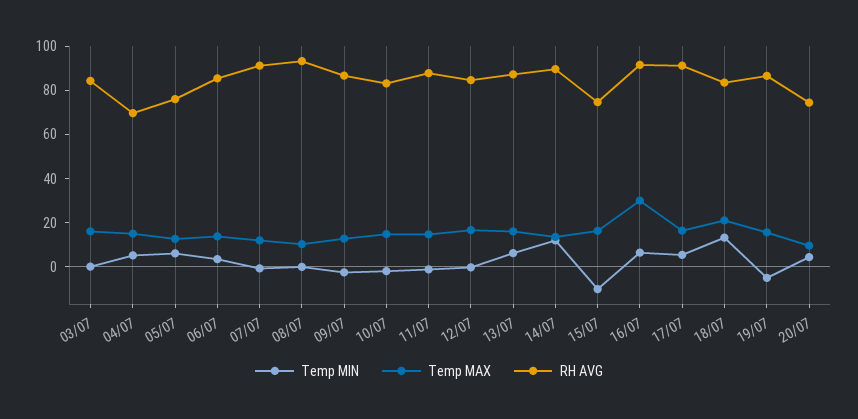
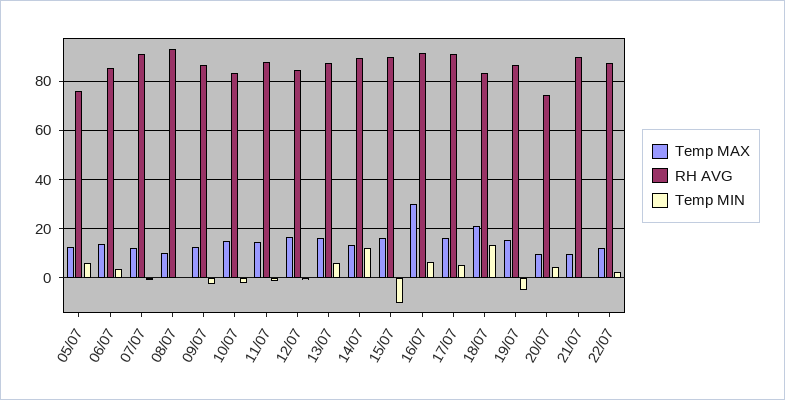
Temp MIN, 03/07: 0 -> none
Temp MAX, 03/07: 15 -> none
RH AVG, 03/07: 85 -> none
Temp MIN, 04/07: 5 -> none
Temp MAX, 04/07: 15 -> none
RH AVG, 04/07: 70 -> none
RH AVG, 15/07: 75 -> 90
Temp MAX, 21/07: none -> 10
RH AVG, 21/07: none -> 90
Temp MIN, 21/07: none -> 0
Temp MAX, 22/07: none -> 12.5
RH AVG, 22/07: none -> 87.5
Temp MIN, 22/07: none -> 2.5

